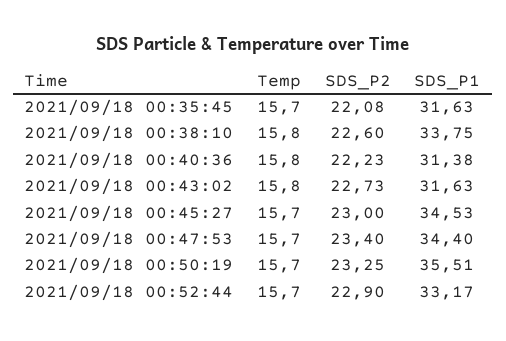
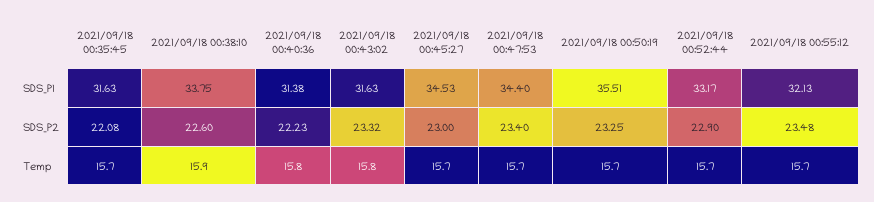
Temp, 2021/09/18 00:38:10: 15.8 -> 15.9
SDS_P2, 2021/09/18 00:43:02: 22.73 -> 23.32
SDS_P1, 2021/09/18 00:55:12: none -> 32.13
SDS_P2, 2021/09/18 00:55:12: none -> 23.48
Temp, 2021/09/18 00:55:12: none -> 15.7

